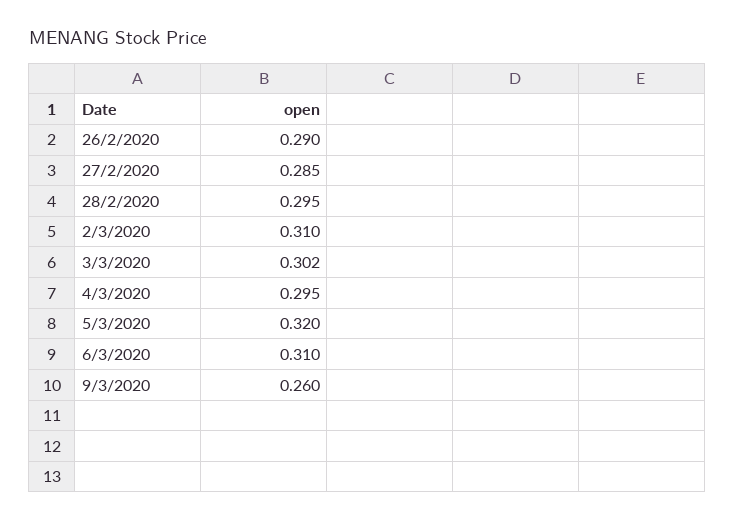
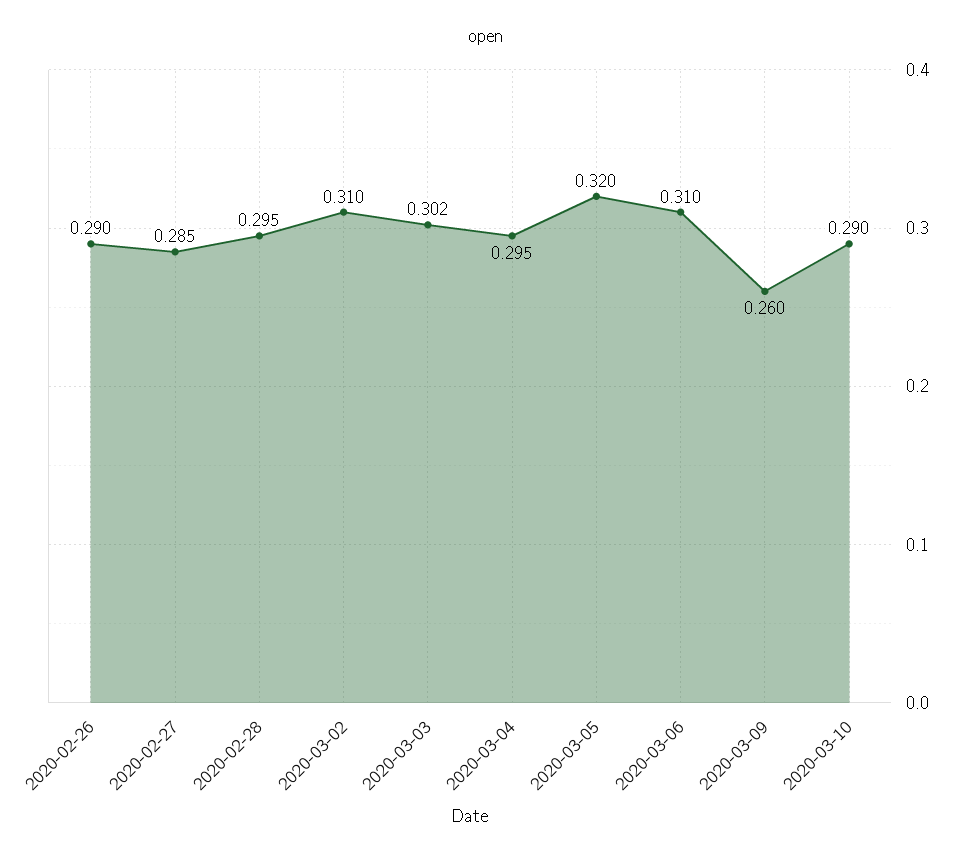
2020-03-10: none -> 0.29

